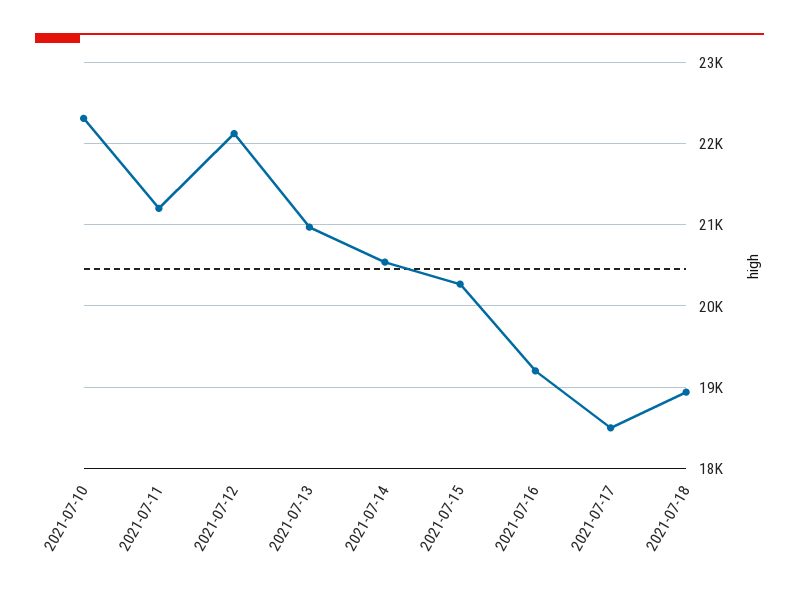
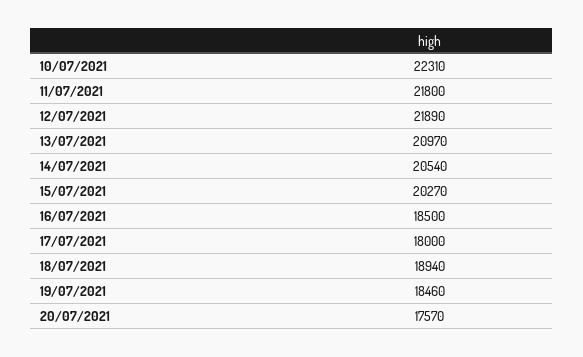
2021-07-11: 21200 -> 21800
2021-07-12: 22100 -> 21890
2021-07-16: 19200 -> 18500
2021-07-17: 18500 -> 18000
19/07/2021: none -> 18460
20/07/2021: none -> 17570

